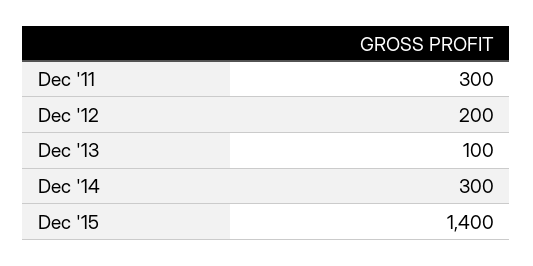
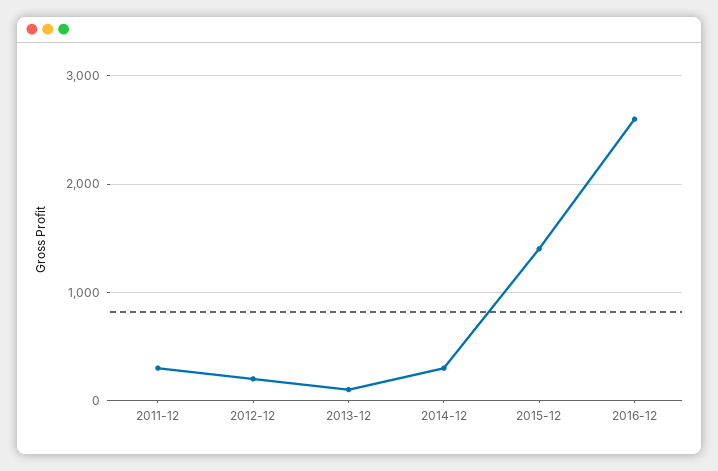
2016-12: none -> 2600

